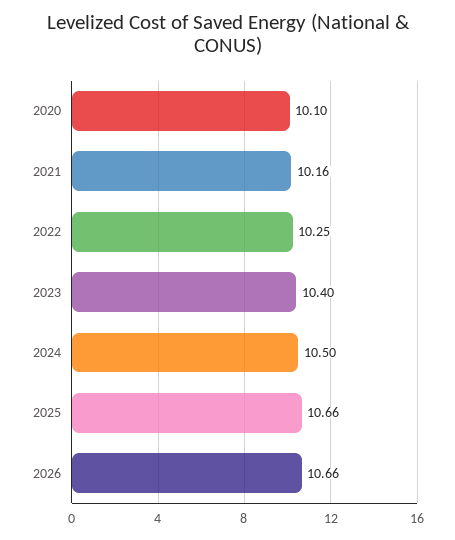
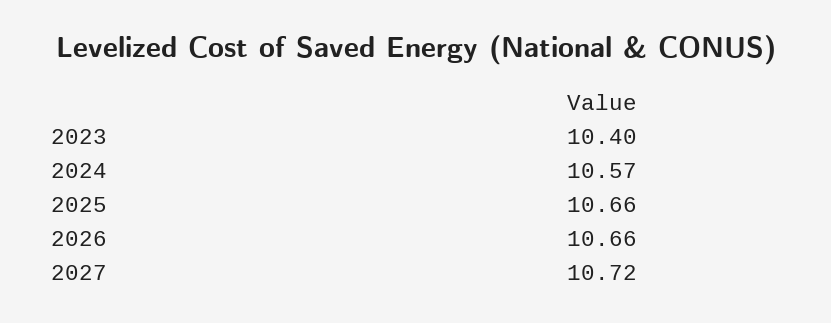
2020: 10.1 -> none
2021: 10.16 -> none
2022: 10.25 -> none
2024: 10.5 -> 10.57
2027: none -> 10.72

